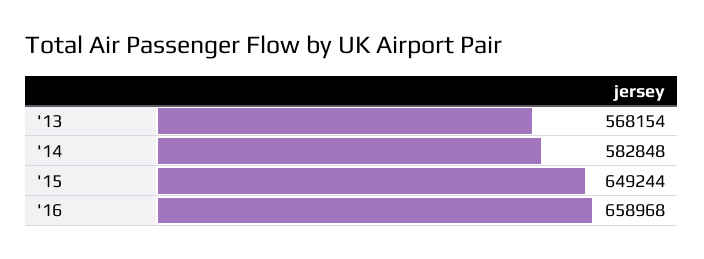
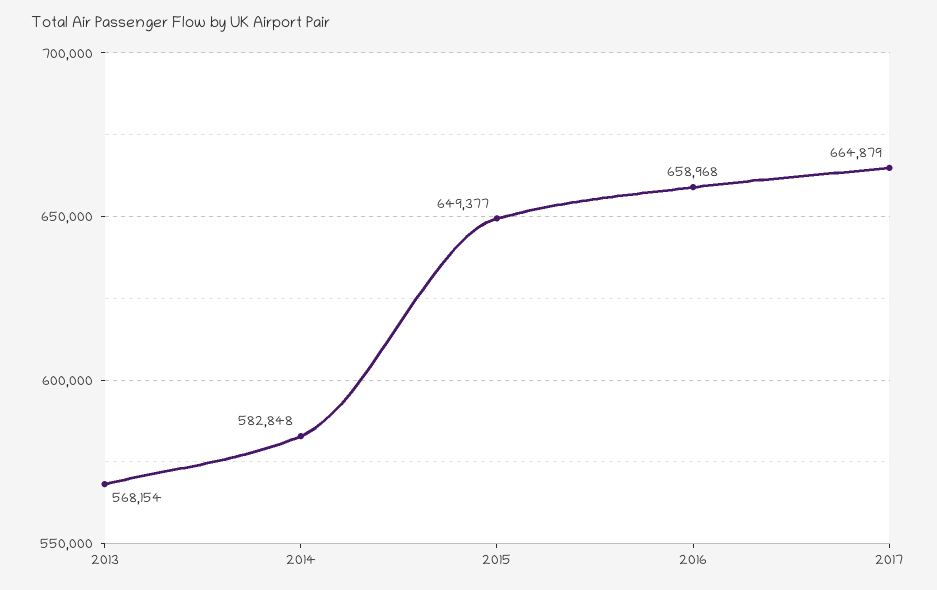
'15: 649244 -> 649377
2017: none -> 664879

